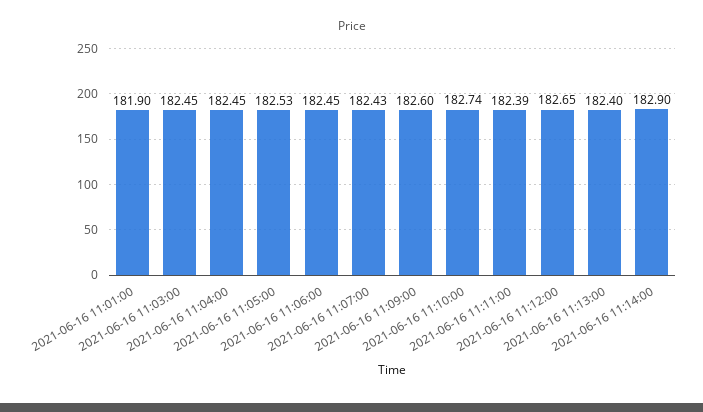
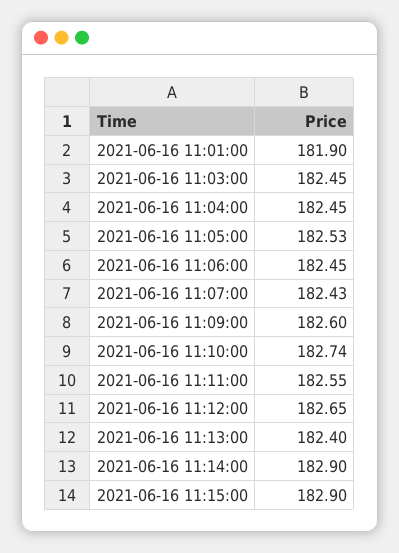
2021-06-16 11:11:00: 182.39 -> 182.55
2021-06-16 11:15:00: none -> 182.9

